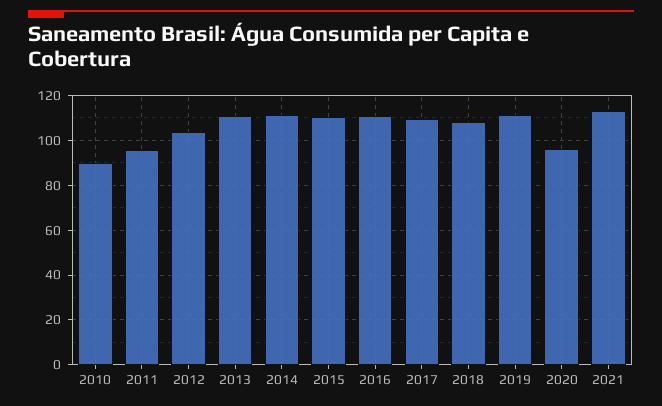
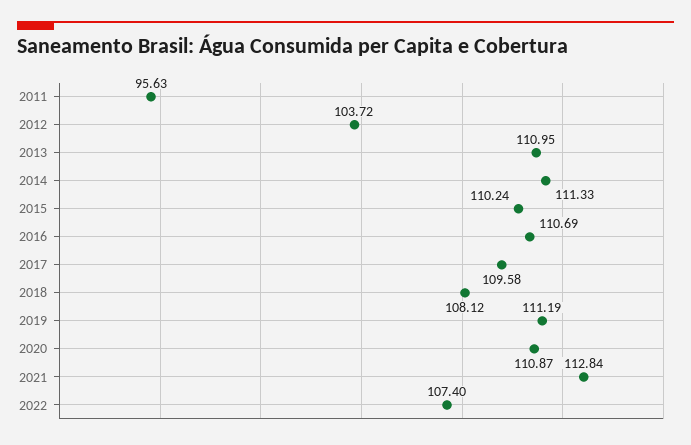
2010: 90 -> none
2020: 95 -> 110.87
2022: none -> 107.4

